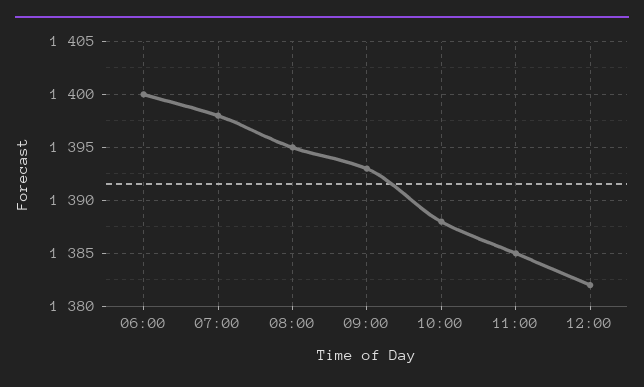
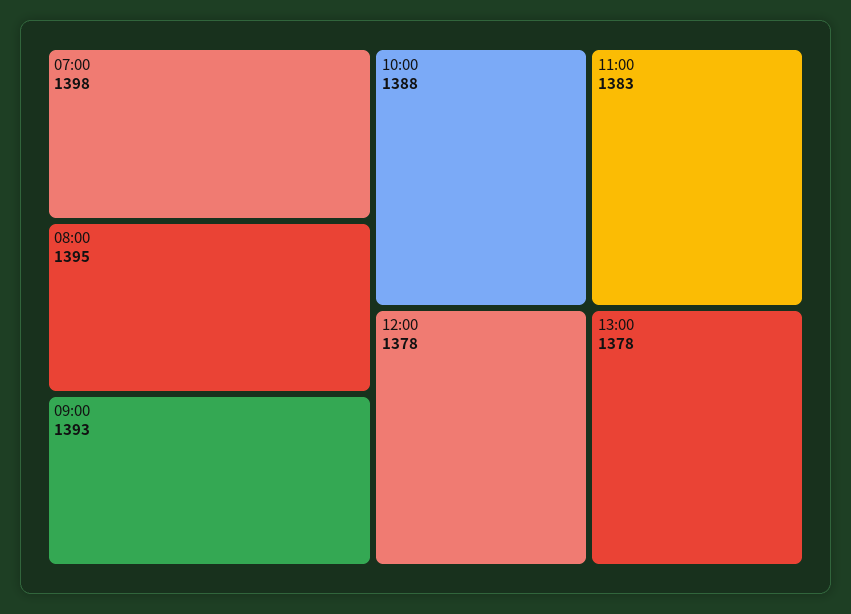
06:00: 1400 -> none
11:00: 1385 -> 1383
12:00: 1382 -> 1378
13:00: none -> 1378

